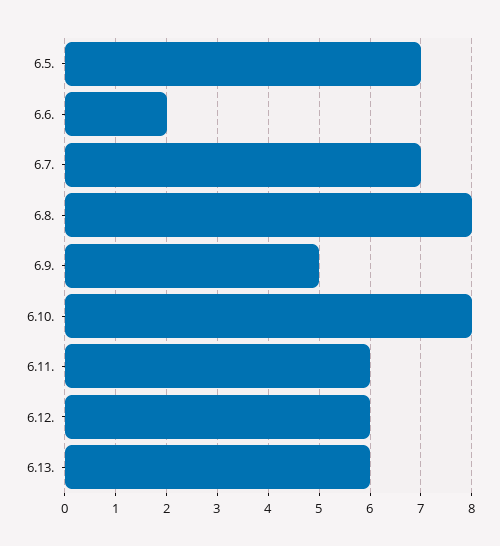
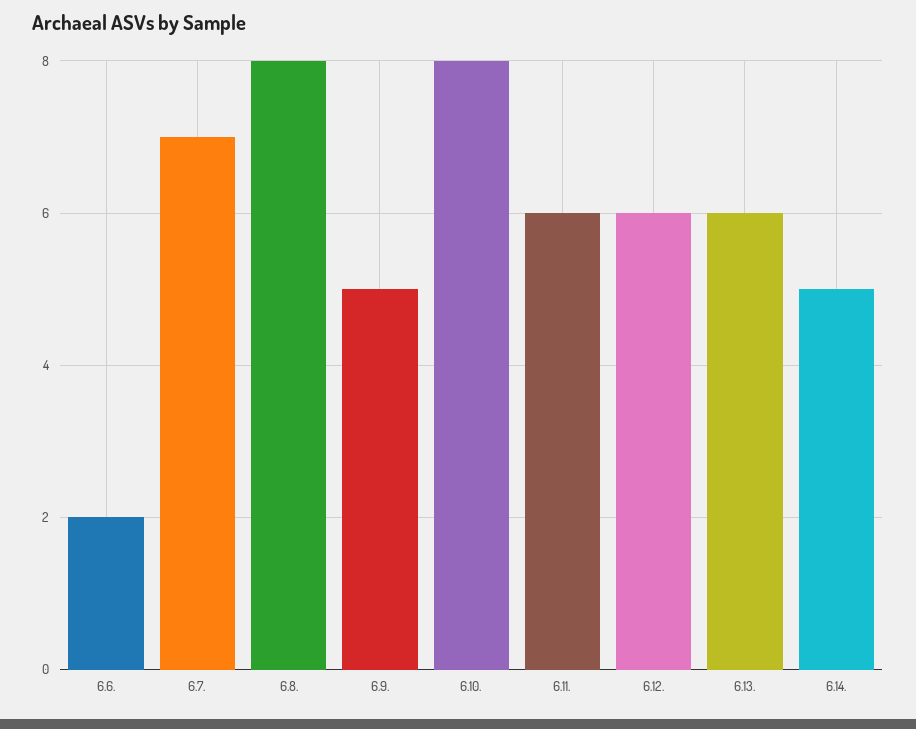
6.5.: 7 -> none
6.14.: none -> 5

